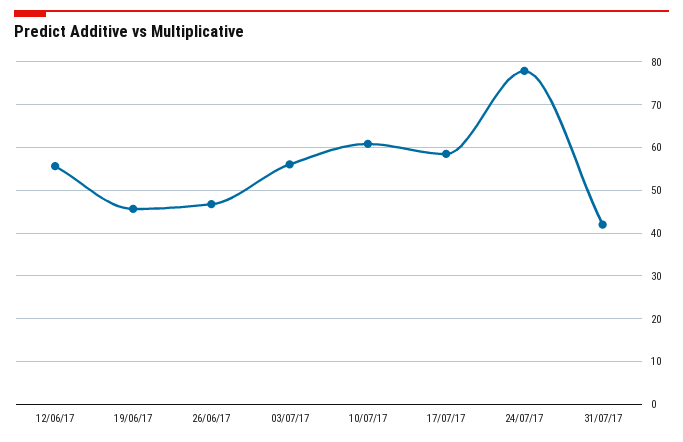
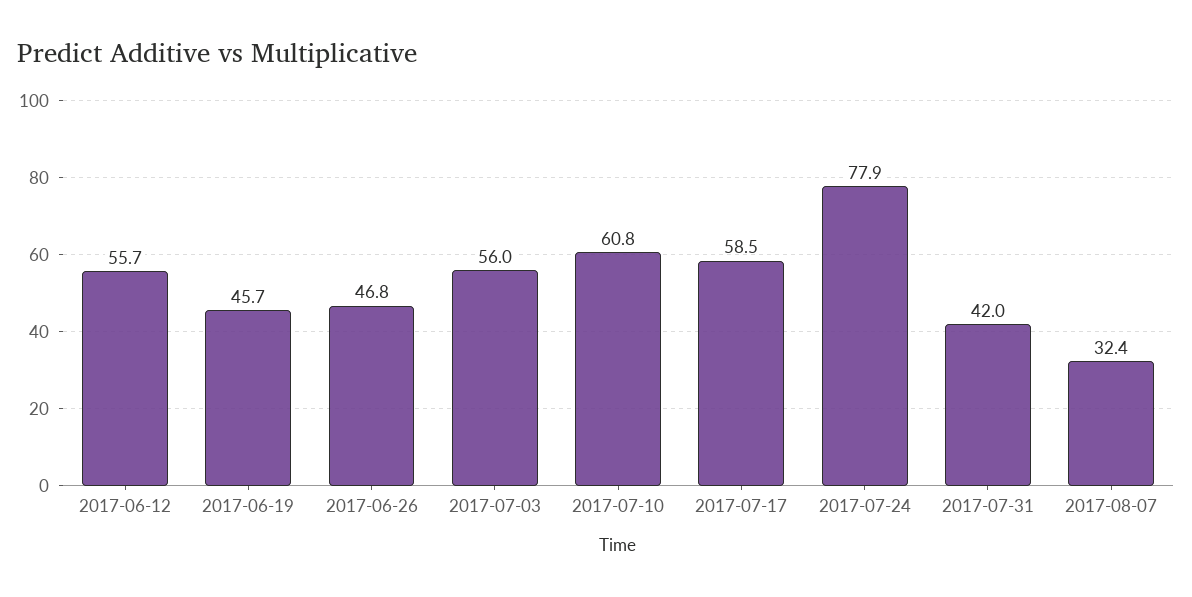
2017-08-07: none -> 32.4

